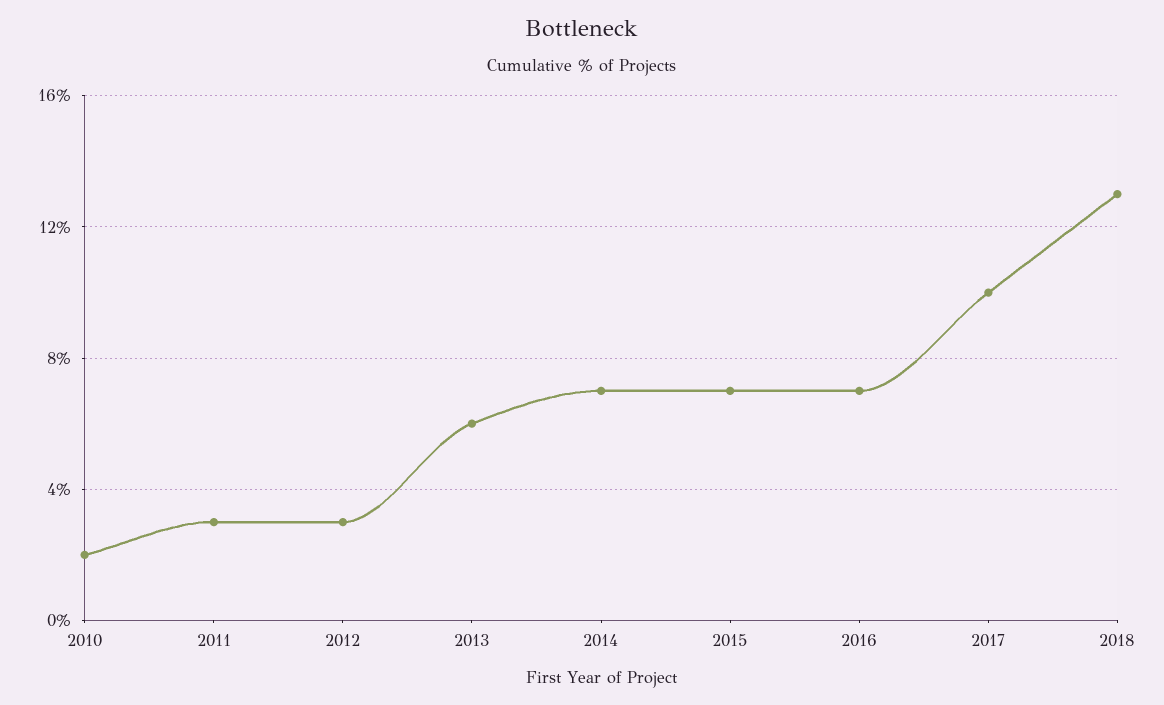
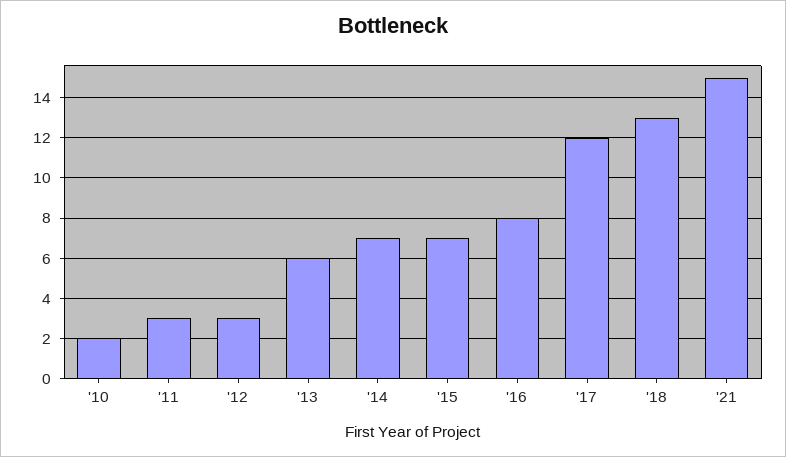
2016: 7 -> 8
2017: 10 -> 12
'21: none -> 15

